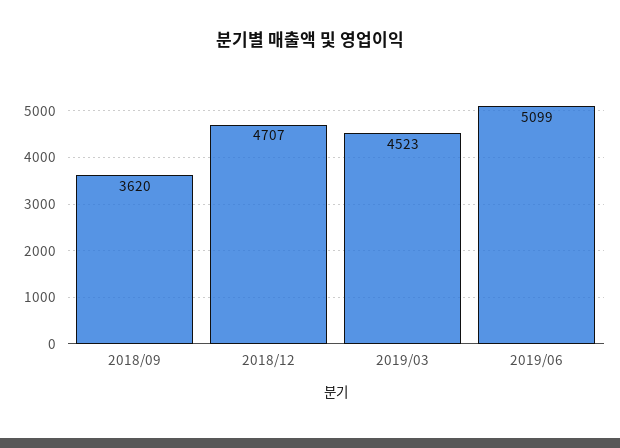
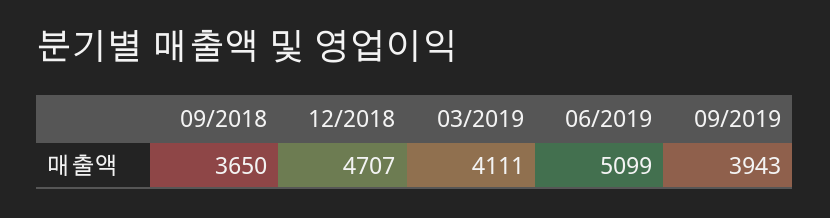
2018/09: 3620 -> 3650
2019/03: 4523 -> 4111
09/2019: none -> 3943

